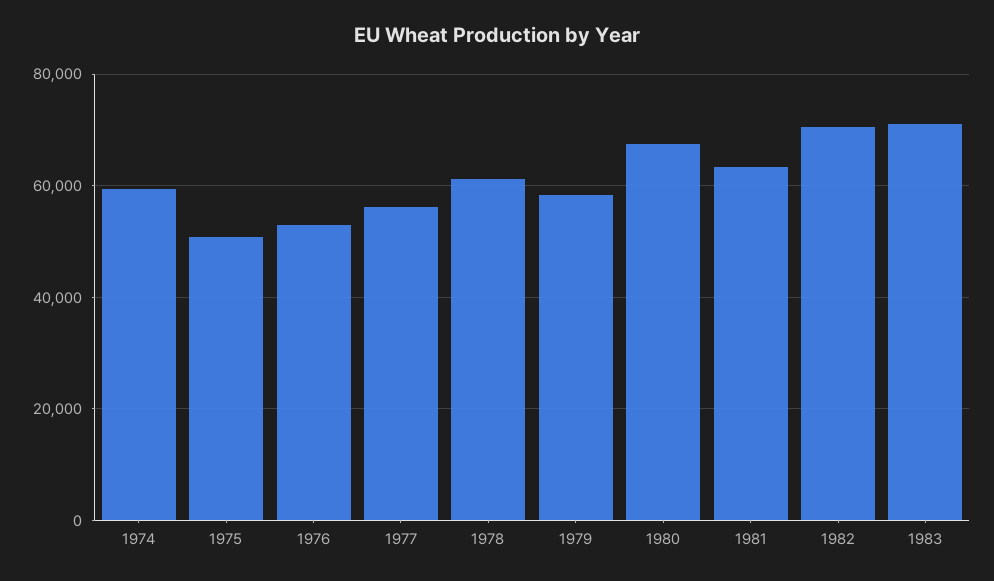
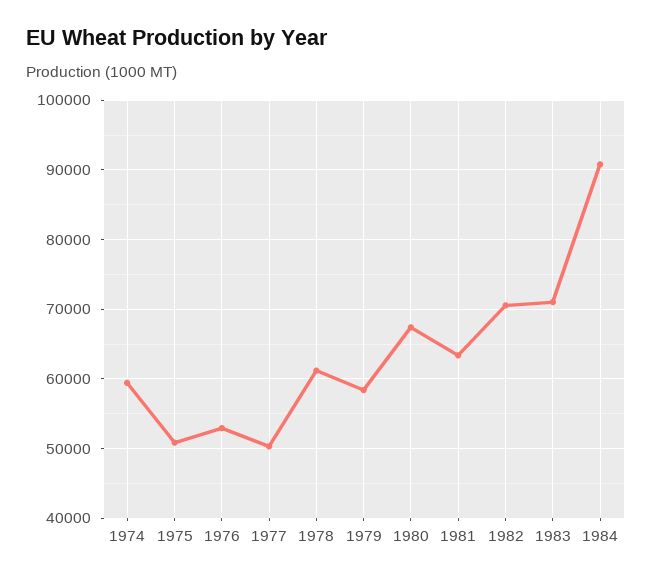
1977: 56000 -> 50000
1984: none -> 91000

